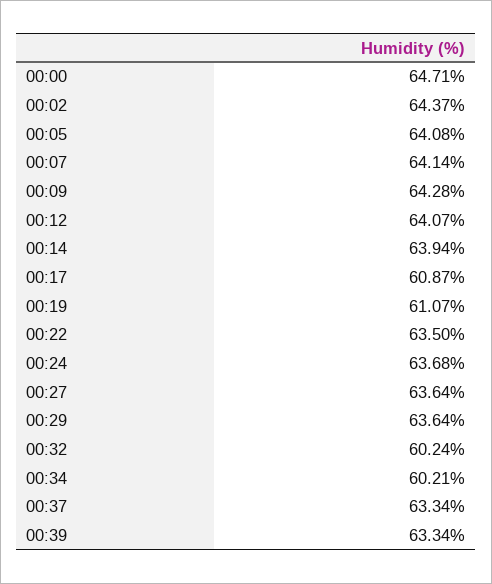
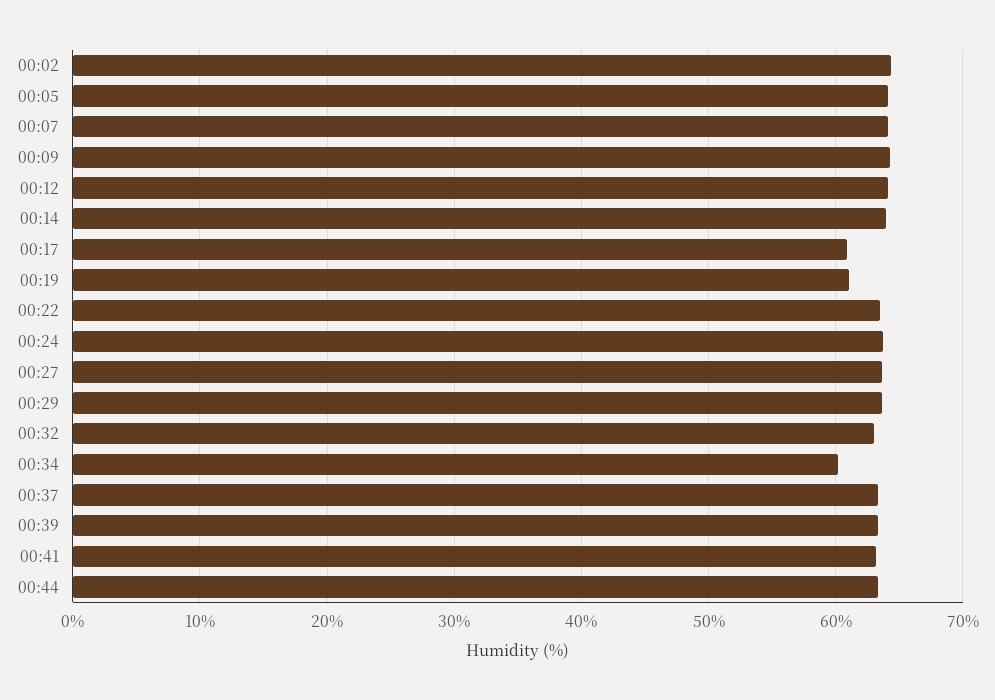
00:00: 64.71 -> none
00:32: 60.24 -> 63
00:41: none -> 63
00:44: none -> 63

